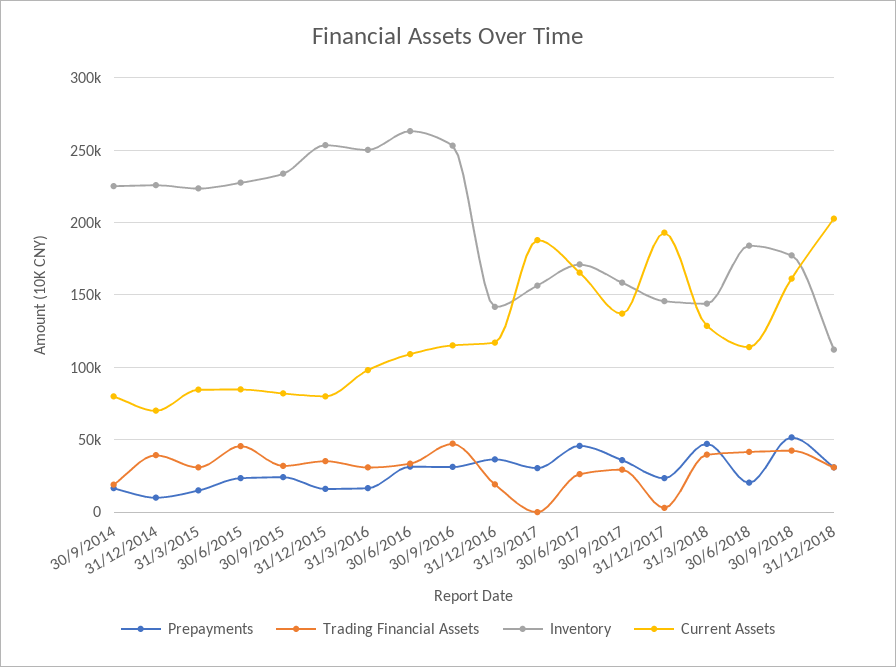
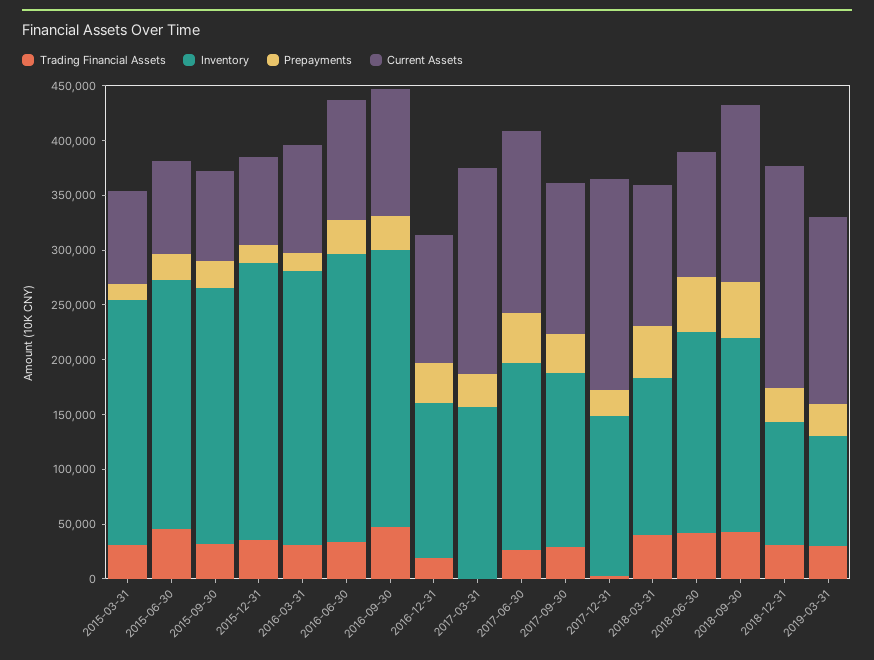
Prepayments, 30/9/2014: 15000 -> none
Trading Financial Assets, 30/9/2014: 20000 -> none
Inventory, 30/9/2014: 225000 -> none
Current Assets, 30/9/2014: 80000 -> none
Prepayments, 31/12/2014: 10000 -> none
Trading Financial Assets, 31/12/2014: 40000 -> none
Inventory, 31/12/2014: 225000 -> none
Current Assets, 31/12/2014: 70000 -> none
Prepayments, 30/6/2018: 20000 -> 50000
Trading Financial Assets, 2019-03-31: none -> 30000
Inventory, 2019-03-31: none -> 100000
Prepayments, 2019-03-31: none -> 30000
Current Assets, 2019-03-31: none -> 170000

